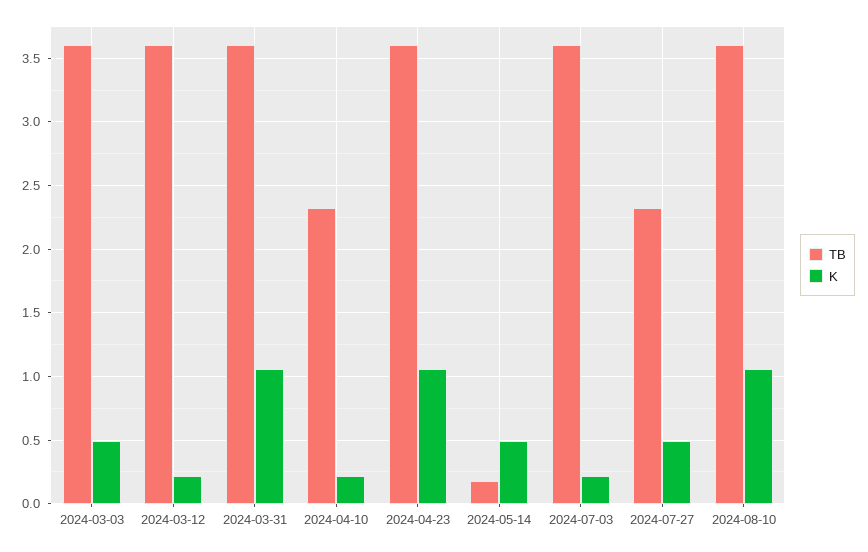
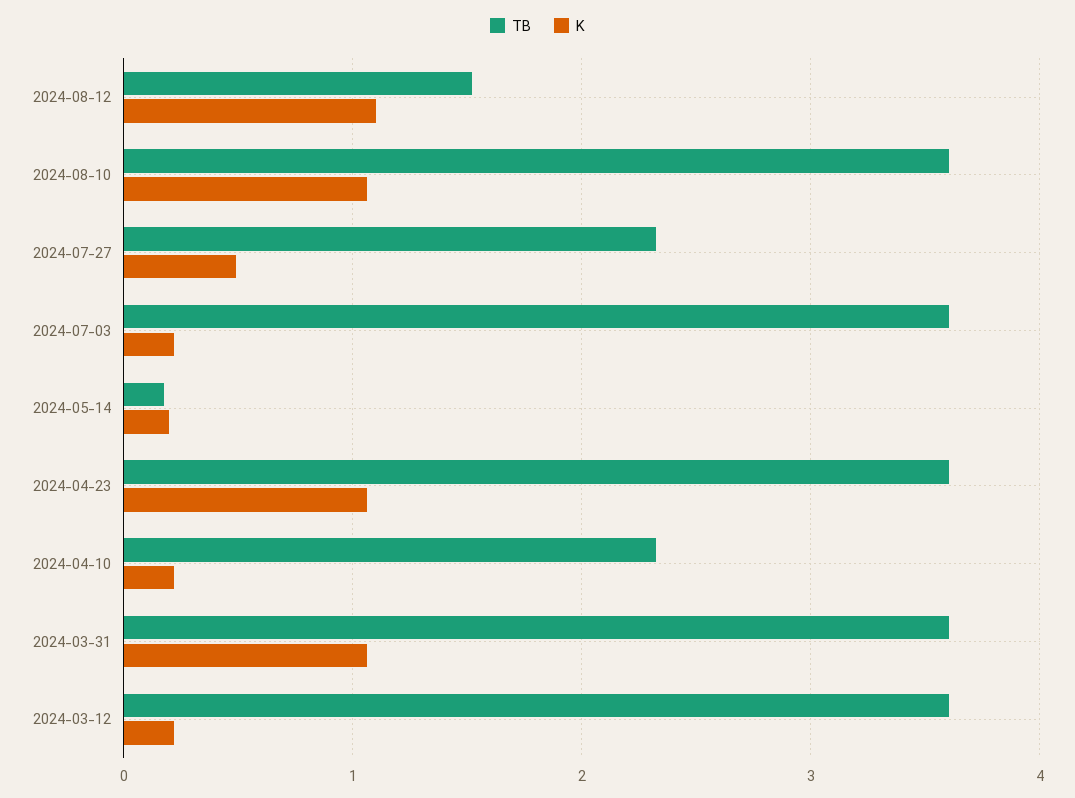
TB, 2024-03-03: 3.6 -> none
K, 2024-03-03: 0.5 -> none
K, 2024-05-14: 0.5 -> 0.2
TB, 2024-08-12: none -> 1.5
K, 2024-08-12: none -> 1.1

